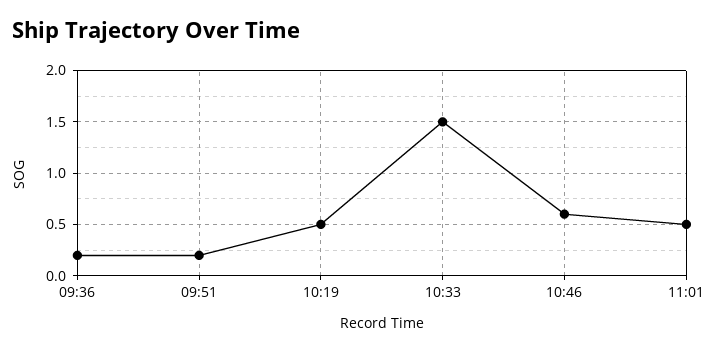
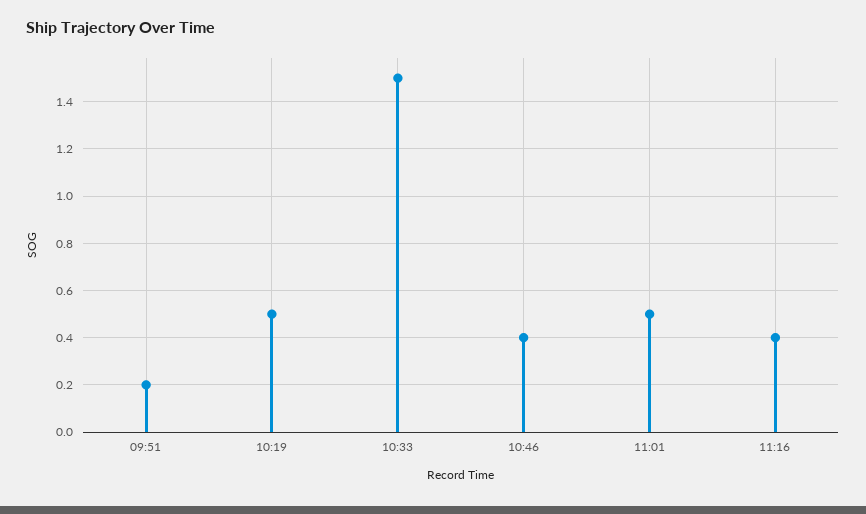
09:36: 0.2 -> none
10:46: 0.6 -> 0.4
11:16: none -> 0.4

